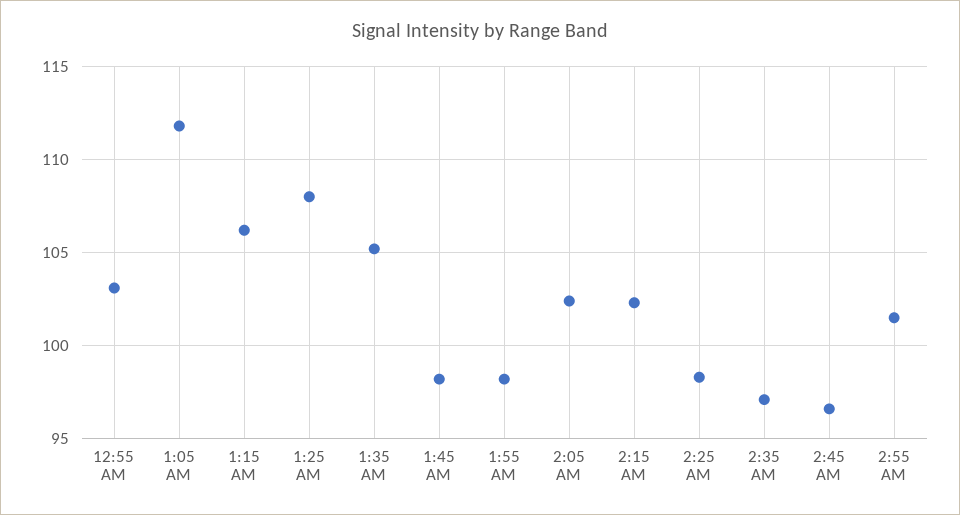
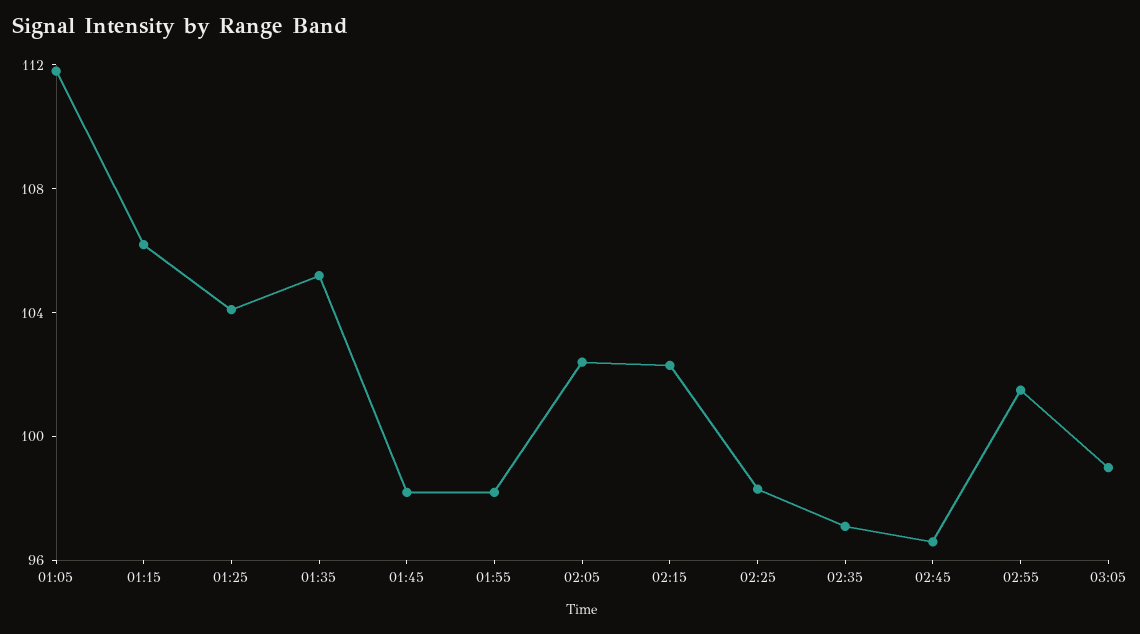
12:55 AM: 103 -> none
1:25 AM: 108 -> 104
03:05: none -> 99

